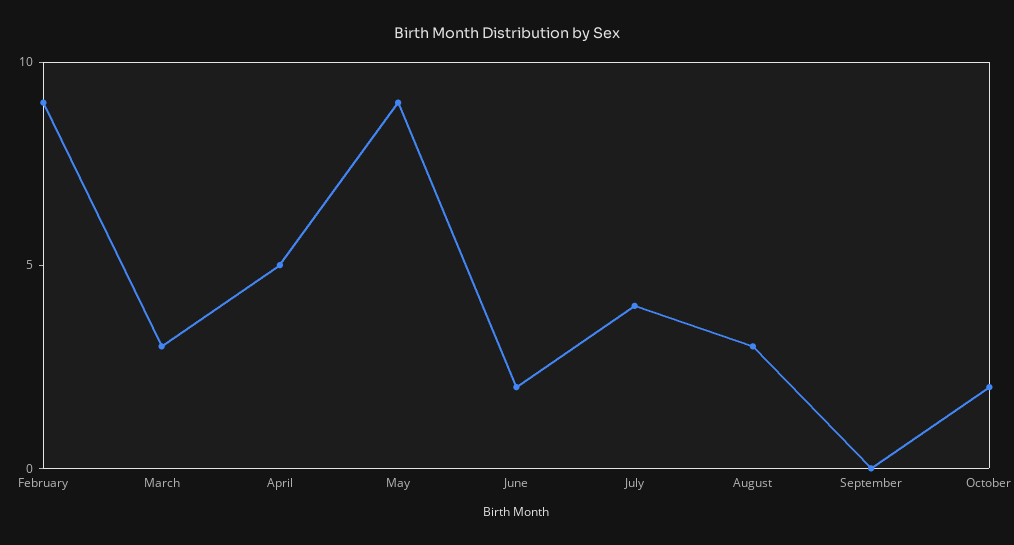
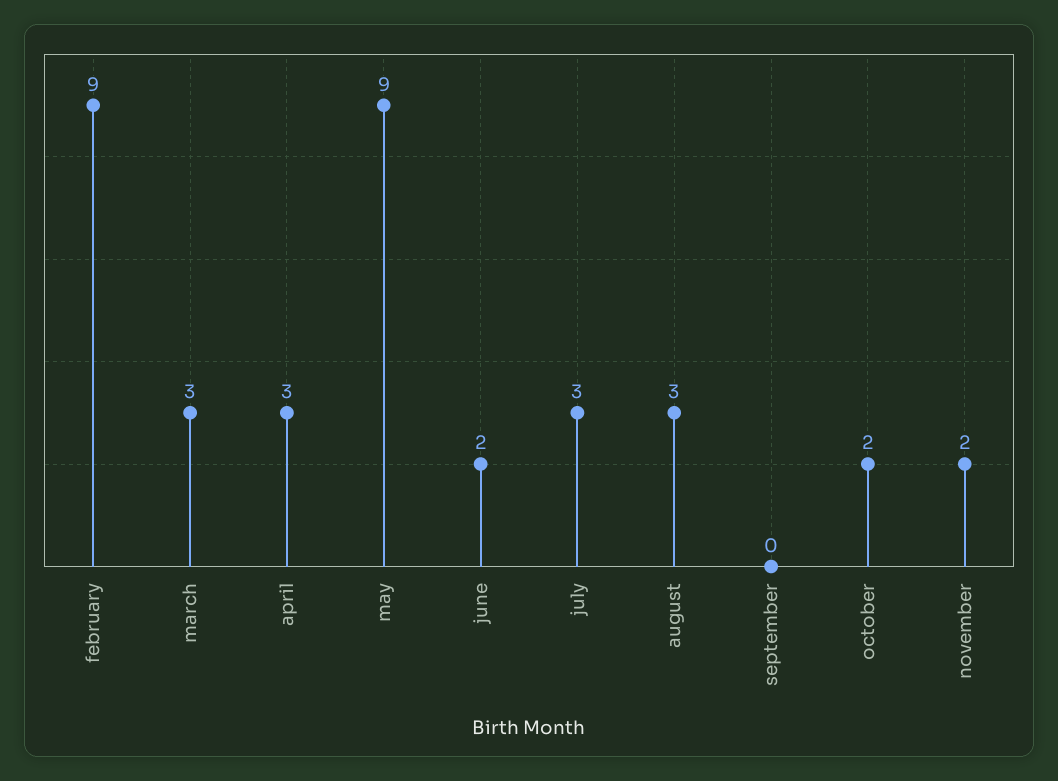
April: 5 -> 3
July: 4 -> 3
november: none -> 2

